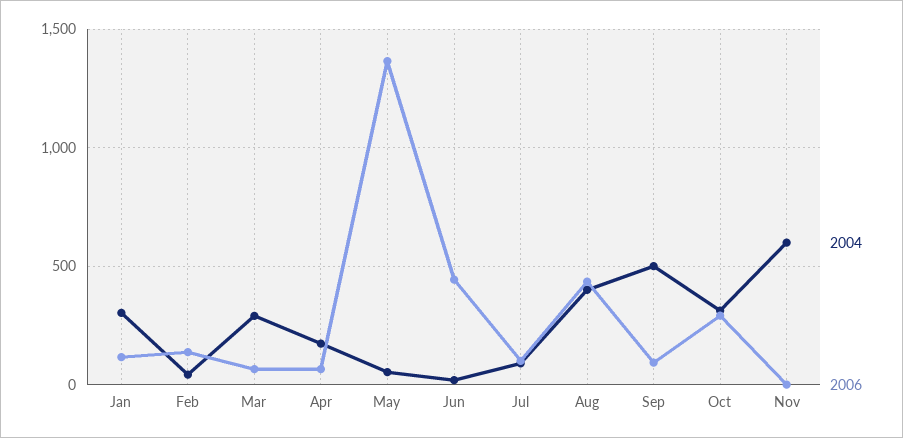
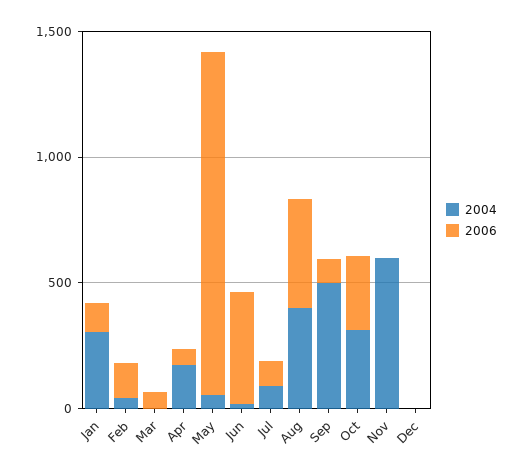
2004, Mar: 300 -> 0
2004, Dec: none -> 0
2006, Dec: none -> 0

